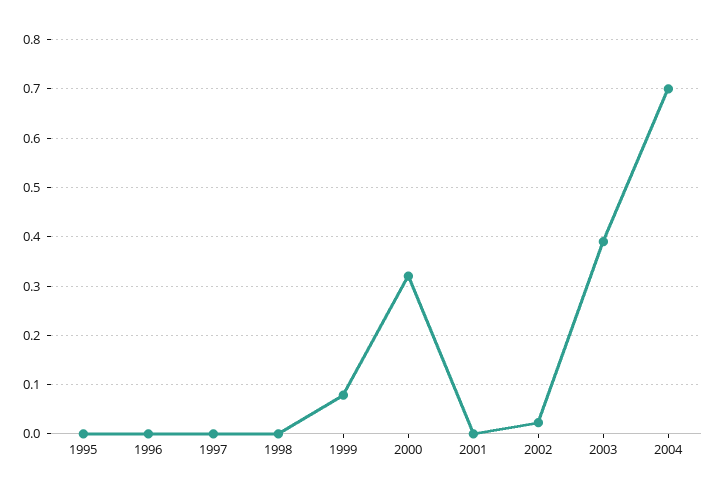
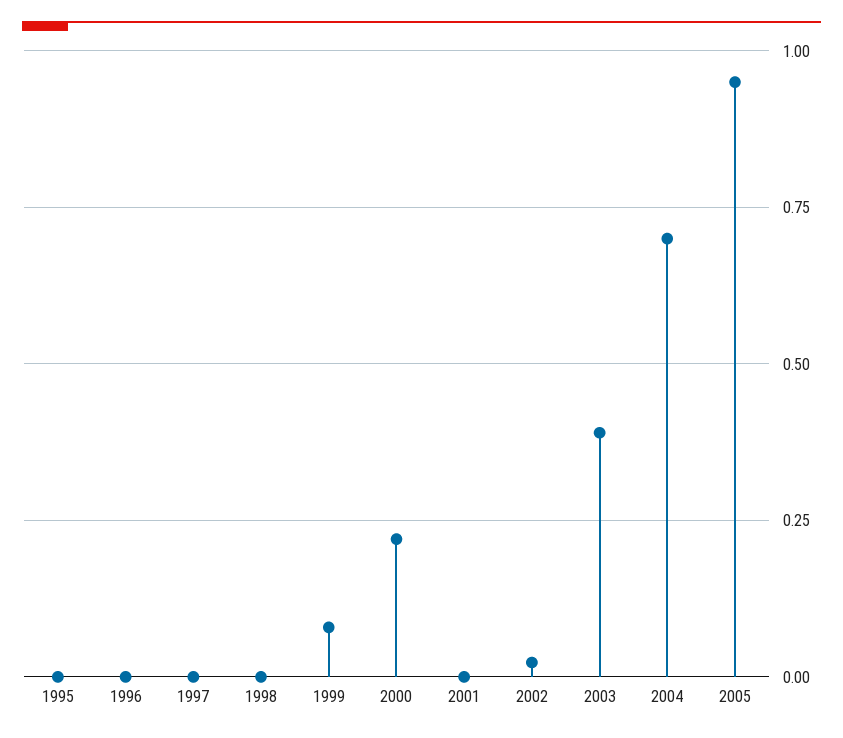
2000: 0.32 -> 0.225
2005: none -> 0.95

